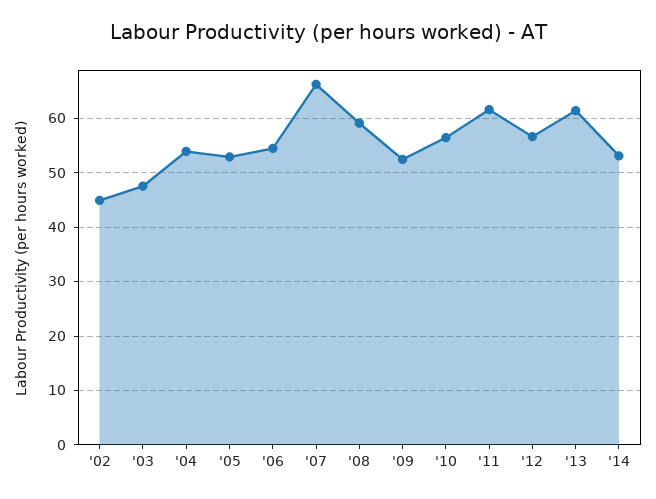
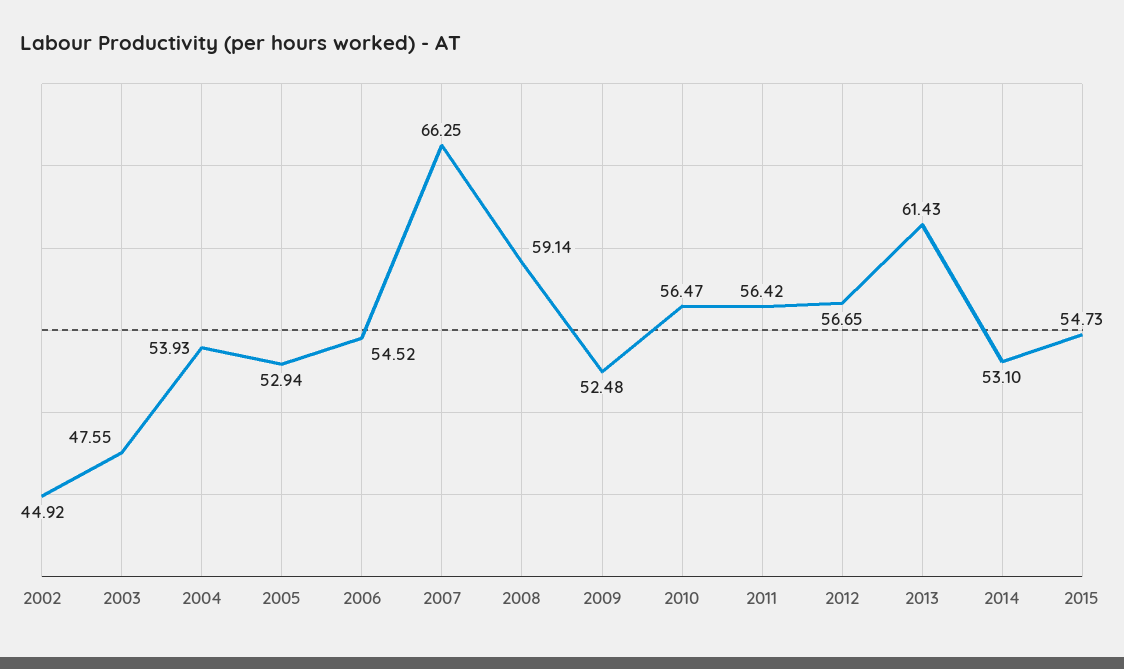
'11: 62 -> 56.42
2015: none -> 54.73

